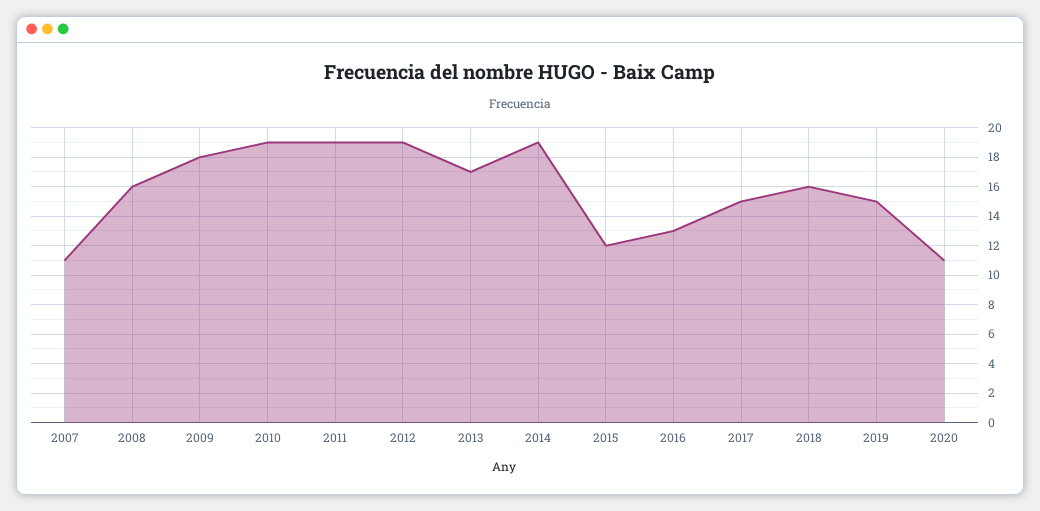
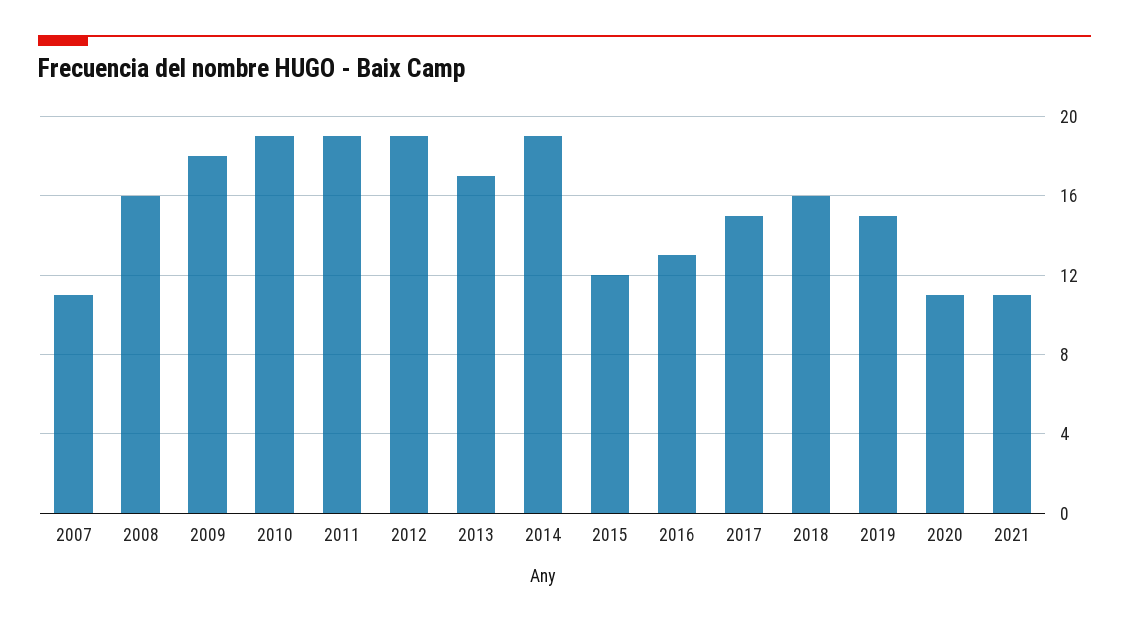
2021: none -> 11

